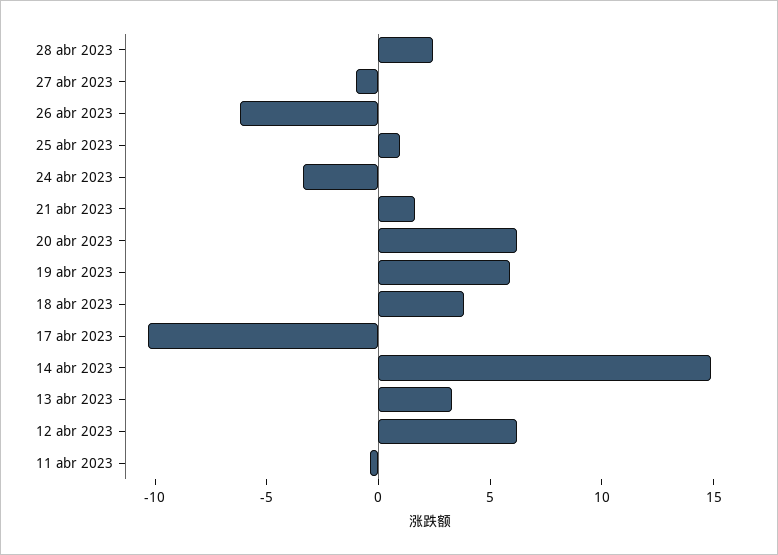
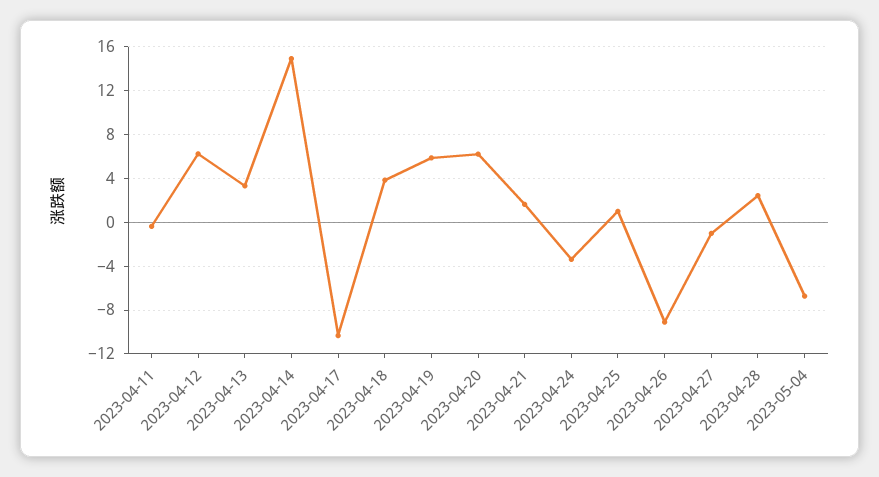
26 abr 2023: -6 -> -9
2023-05-04: none -> -7

